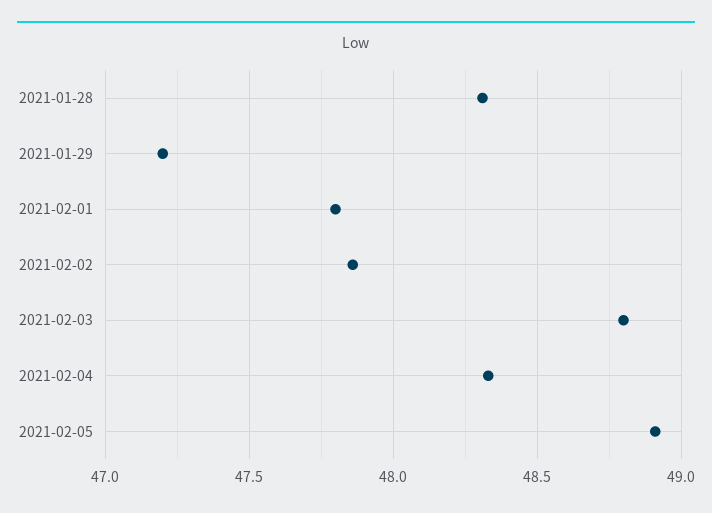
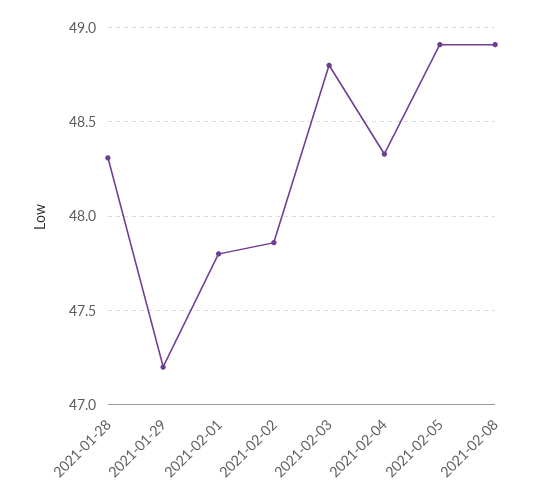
2021-02-08: none -> 48.9

